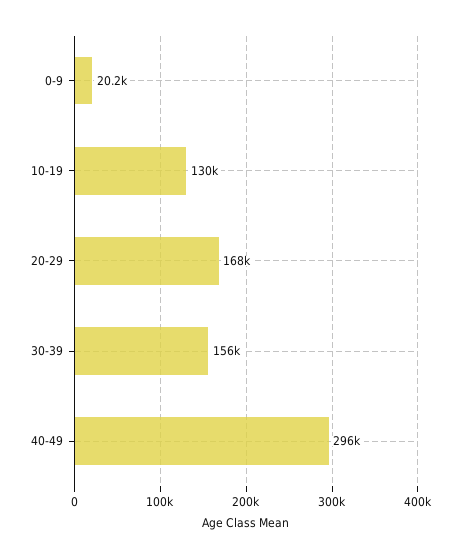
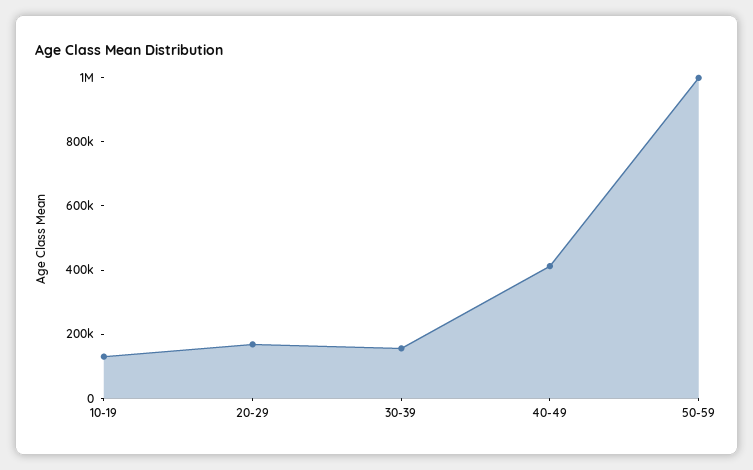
0-9: 20200 -> none
40-49: 296000 -> 400000
50-59: none -> 1000000

